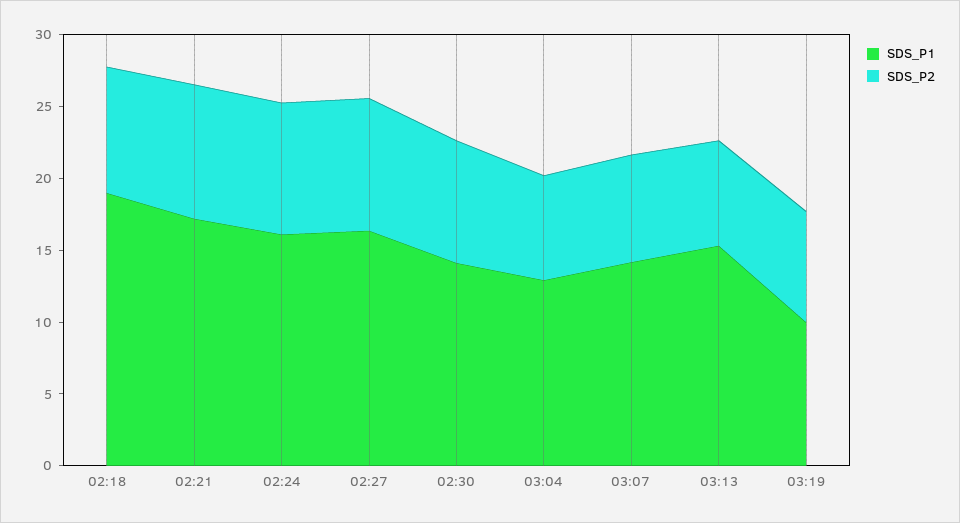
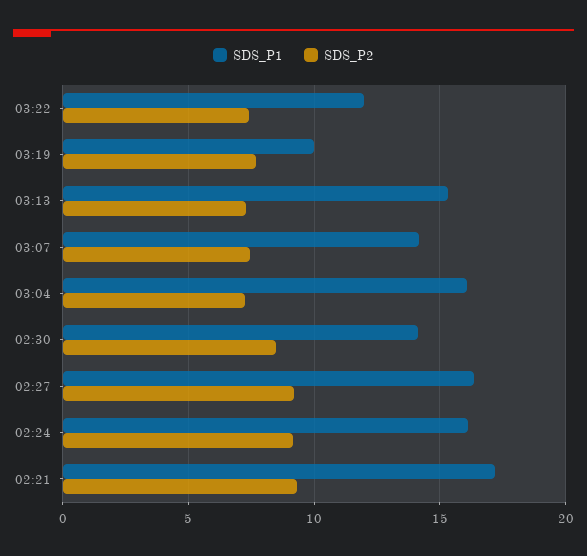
SDS_P1, 02:18: 19 -> none
SDS_P2, 02:18: 9 -> none
SDS_P1, 03:04: 13 -> 16
SDS_P1, 03:22: none -> 12
SDS_P2, 03:22: none -> 7.5

